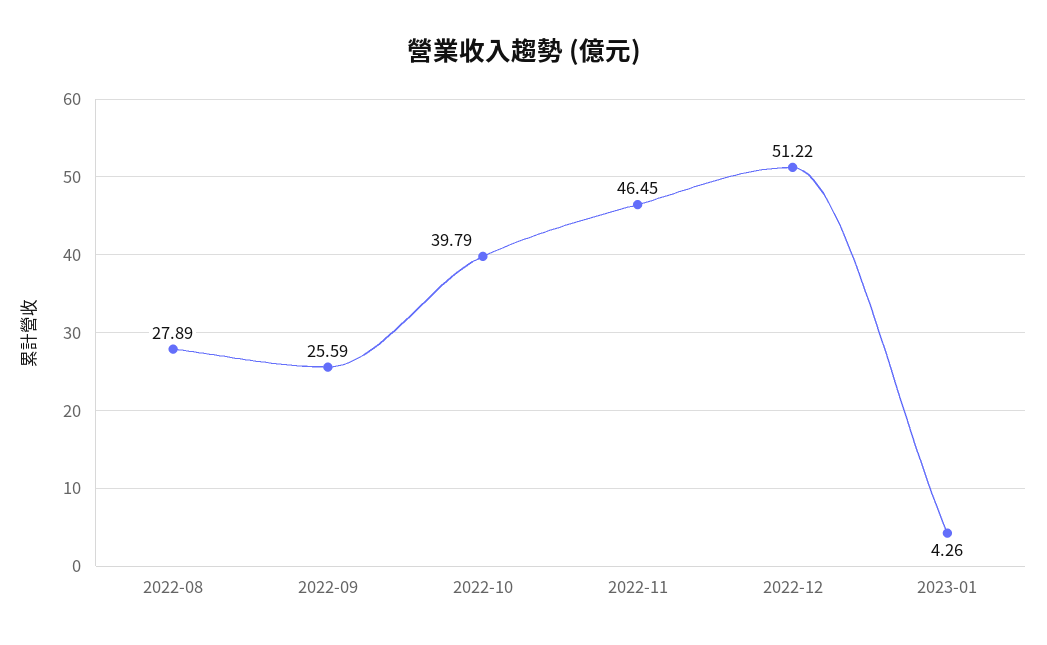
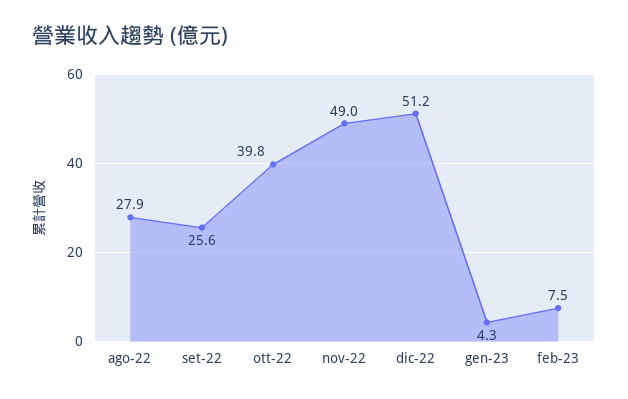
2022-11: 46.45 -> 49
feb-23: none -> 7.5

